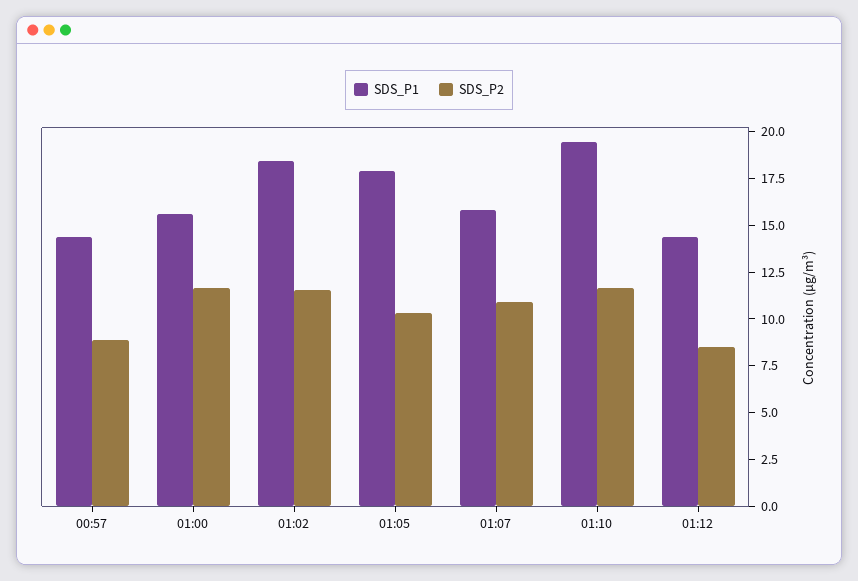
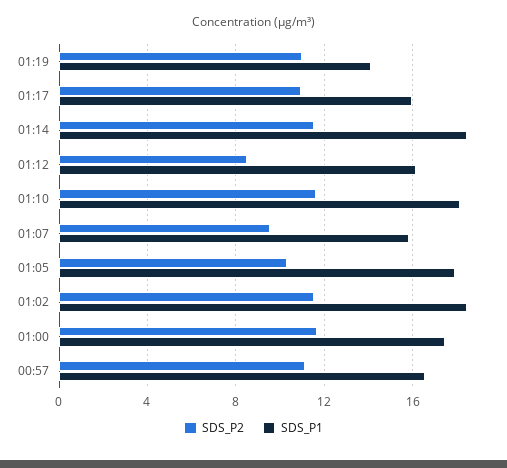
SDS_P1, 00:57: 14.5 -> 16.5
SDS_P2, 00:57: 9 -> 11
SDS_P1, 01:00: 15.5 -> 17.5
SDS_P2, 01:07: 11 -> 9.5
SDS_P1, 01:10: 19.5 -> 18
SDS_P1, 01:12: 14.5 -> 16
SDS_P2, 01:19: none -> 11
SDS_P1, 01:19: none -> 14
SDS_P2, 01:17: none -> 11
SDS_P1, 01:17: none -> 16
SDS_P2, 01:14: none -> 11.5
SDS_P1, 01:14: none -> 18.5

